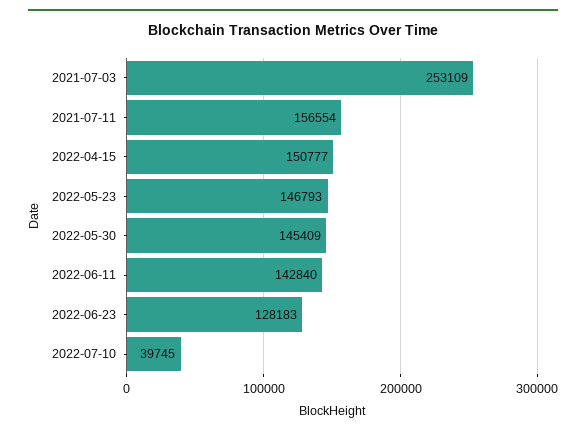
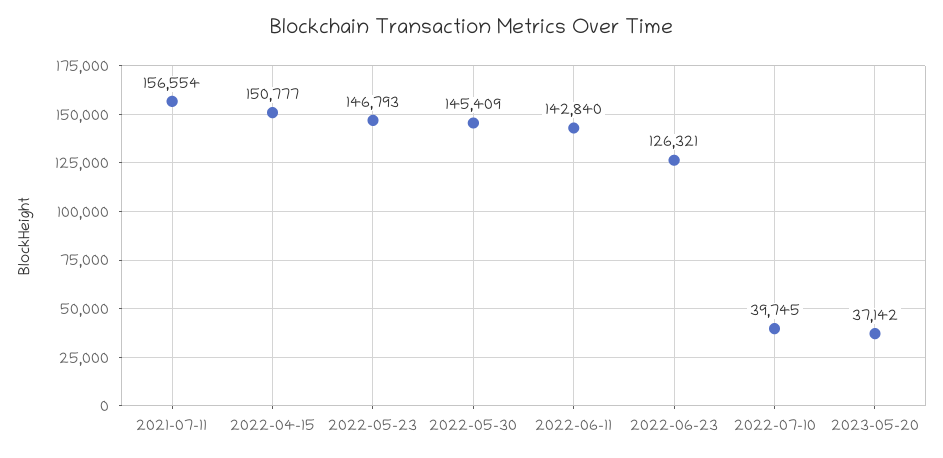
2021-07-03: 253109 -> none
2022-06-23: 128183 -> 126321
2023-05-20: none -> 37142

